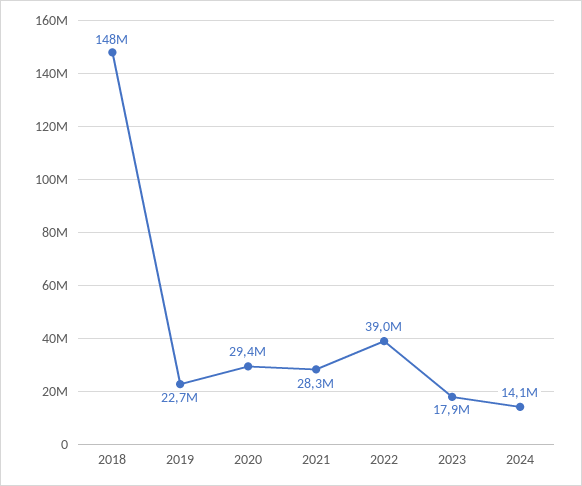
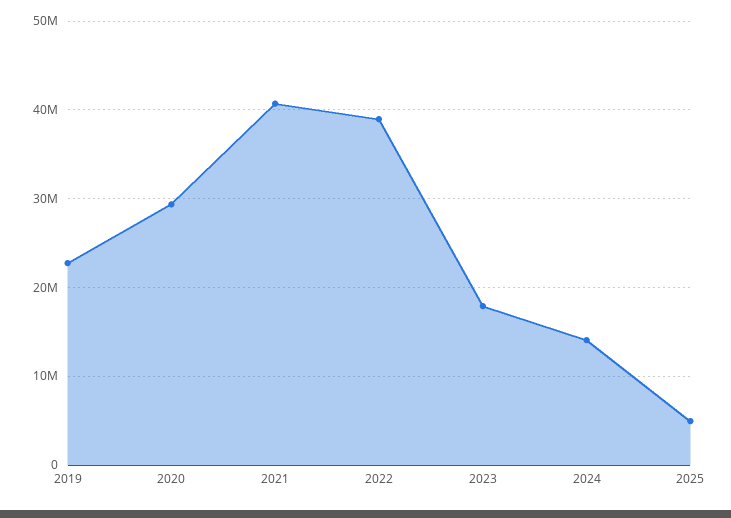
2018: 148000000 -> none
2021: 28300000 -> 41000000
2025: none -> 5000000

